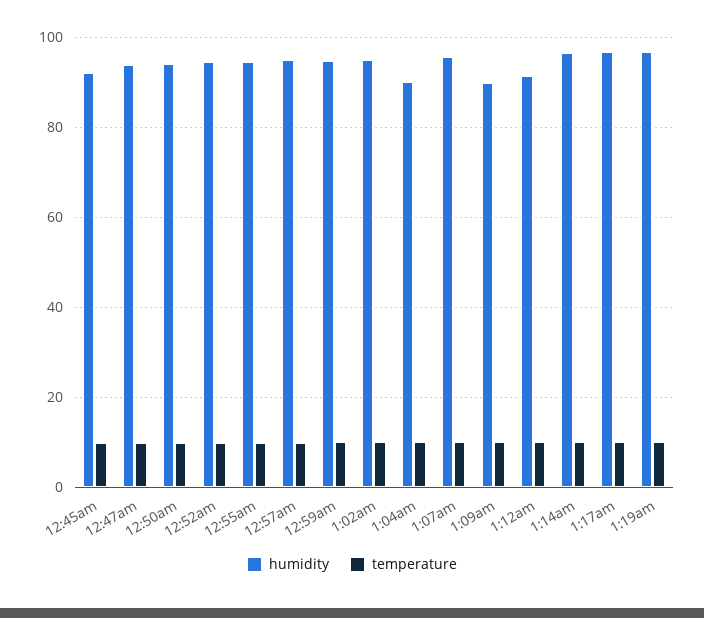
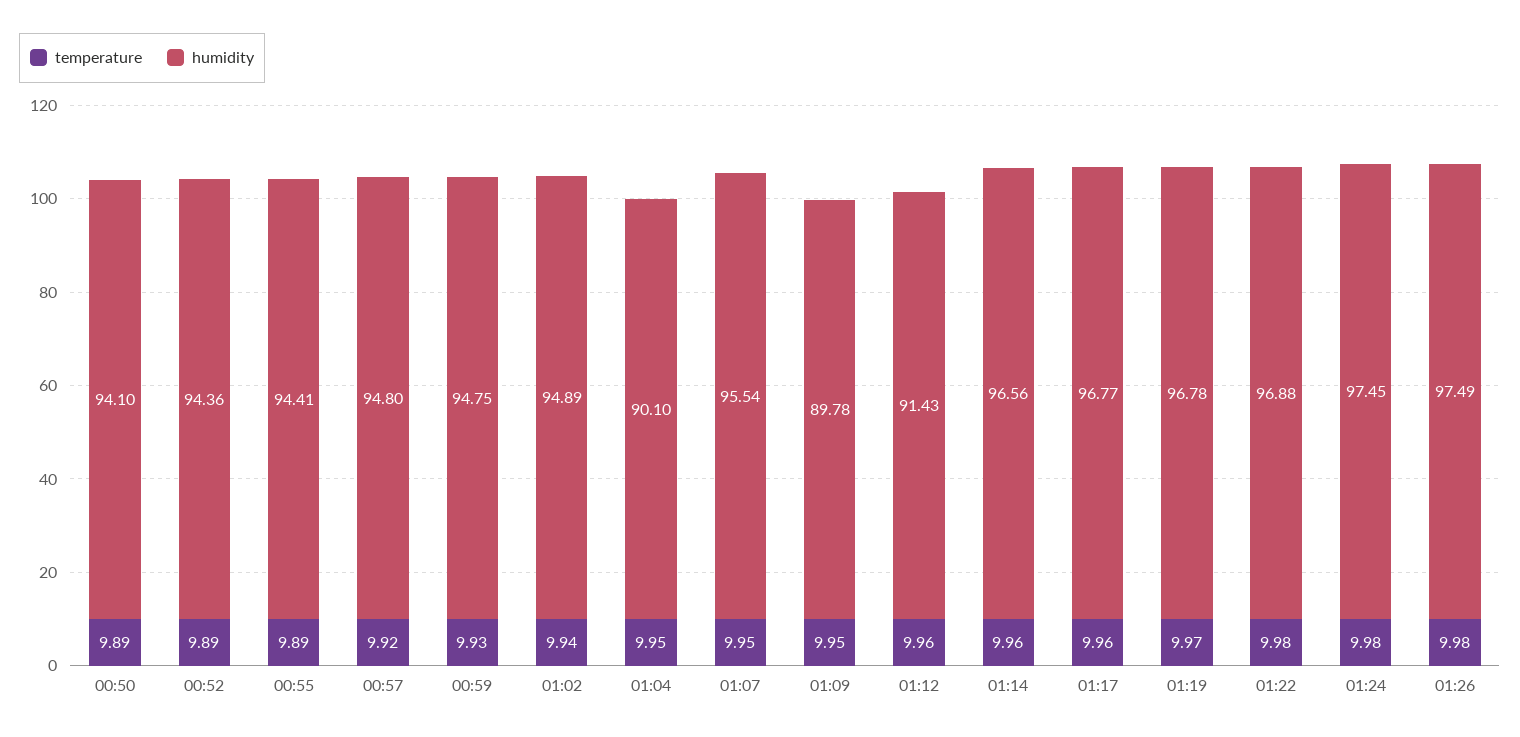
humidity, 12:45am: 92 -> none
temperature, 12:45am: 10 -> none
humidity, 12:47am: 94 -> none
temperature, 12:47am: 10 -> none
temperature, 01:22: none -> 9.98
humidity, 01:22: none -> 96.88
temperature, 01:24: none -> 9.98
humidity, 01:24: none -> 97.45
temperature, 01:26: none -> 9.98
humidity, 01:26: none -> 97.49

